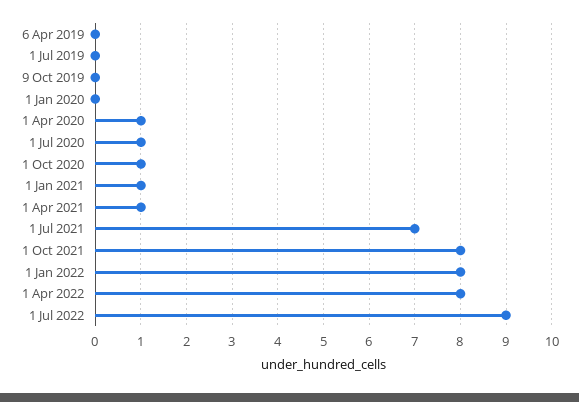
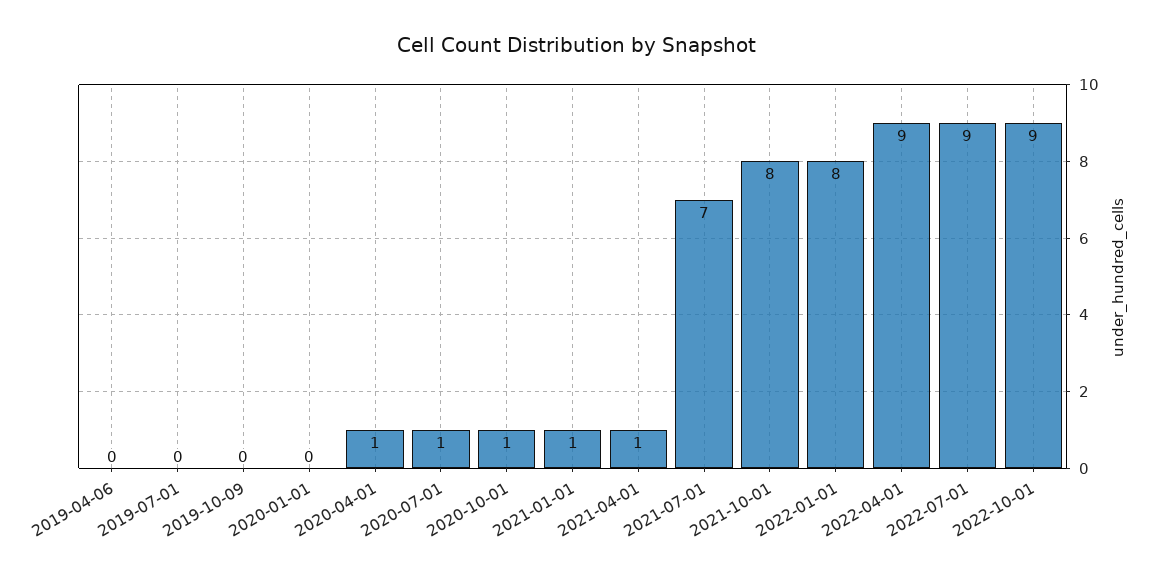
1 Apr 2022: 8 -> 9
2022-10-01: none -> 9

